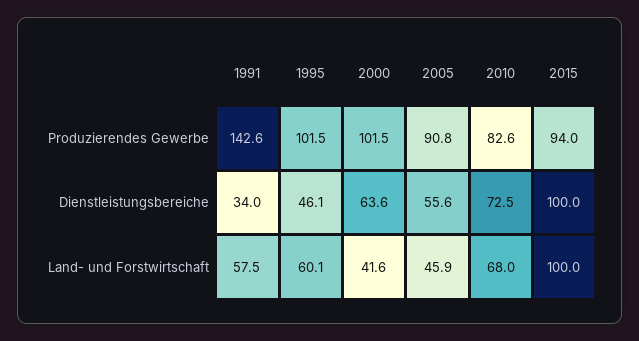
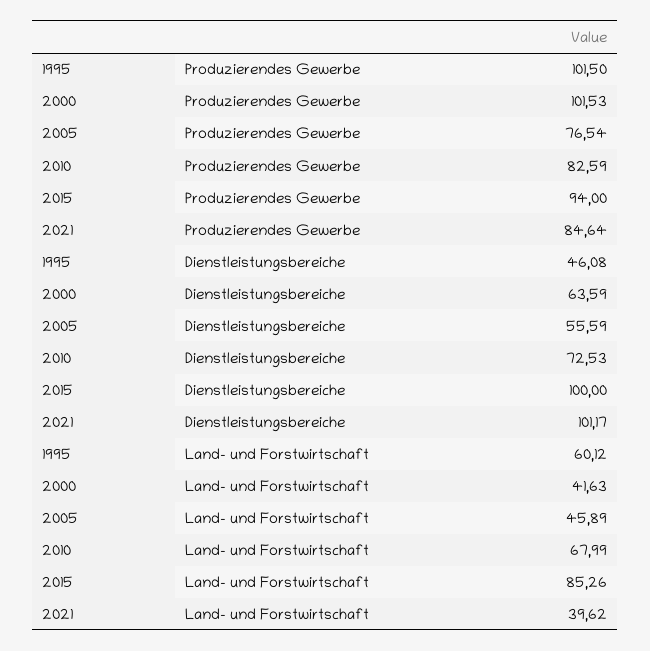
1991, Produzierendes Gewerbe: 142.6 -> none
2005, Produzierendes Gewerbe: 90.8 -> 76.54
1991, Dienstleistungsbereiche: 34 -> none
1991, Land- und Forstwirtschaft: 57.5 -> none
2015, Land- und Forstwirtschaft: 100 -> 85.26
2021, Produzierendes Gewerbe: none -> 84.64
2021, Dienstleistungsbereiche: none -> 101.17
2021, Land- und Forstwirtschaft: none -> 39.62

